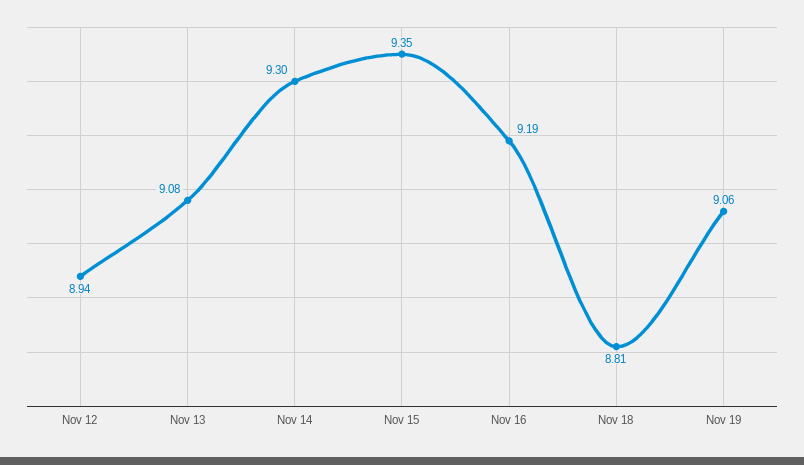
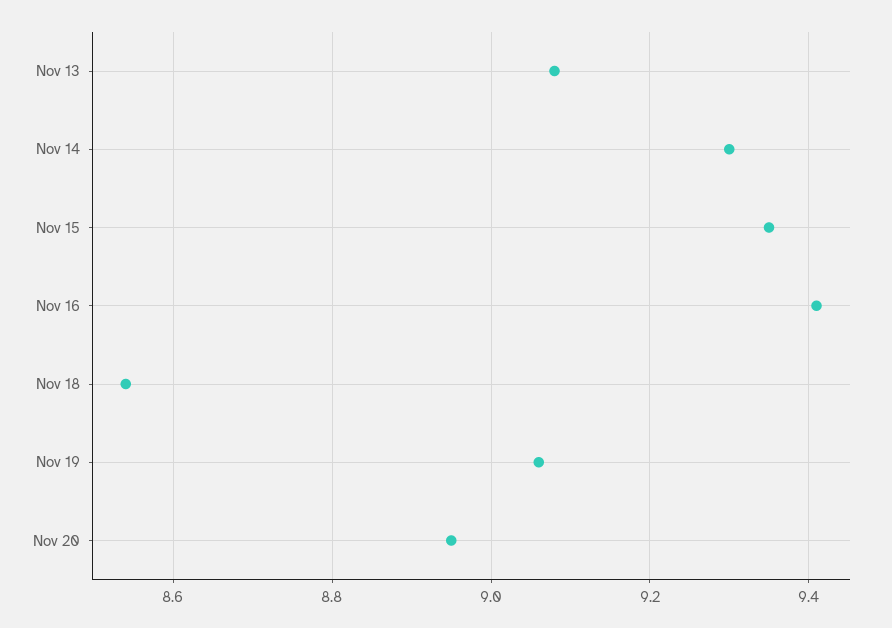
Nov 12: 8.94 -> none
Nov 16: 9.19 -> 9.4
Nov 18: 8.81 -> 8.55
Nov 20: none -> 8.95

